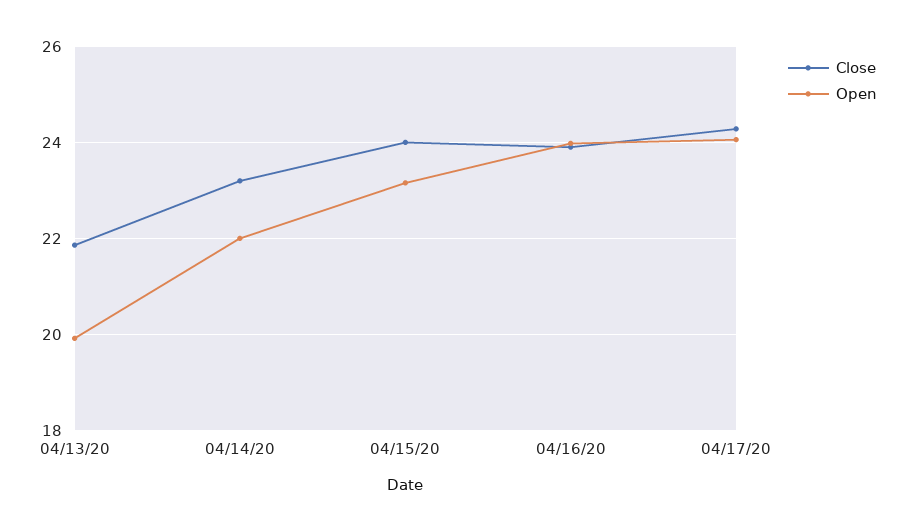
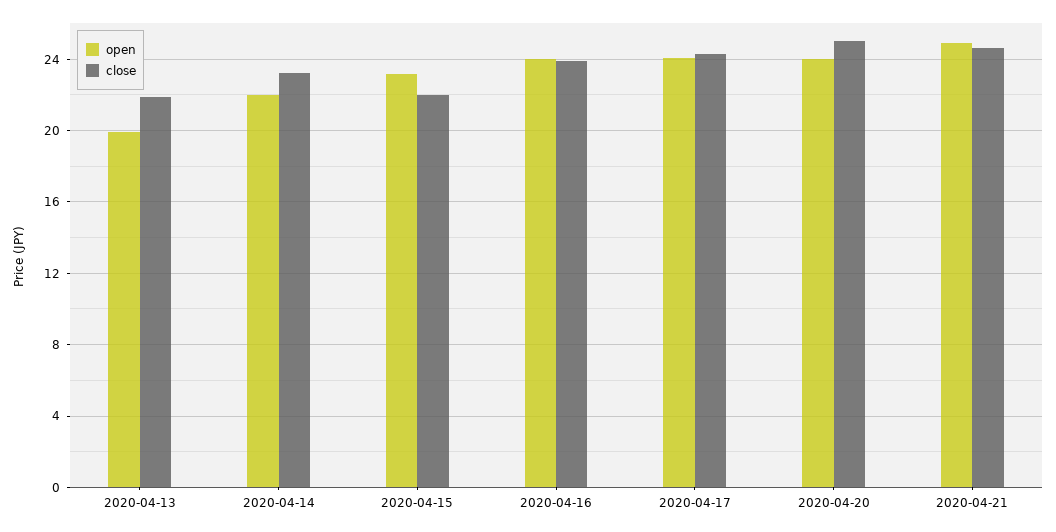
Close, 04/15/20: 24 -> 22
Open, 2020-04-20: none -> 24
Close, 2020-04-20: none -> 25
Open, 2020-04-21: none -> 25
Close, 2020-04-21: none -> 24.5

